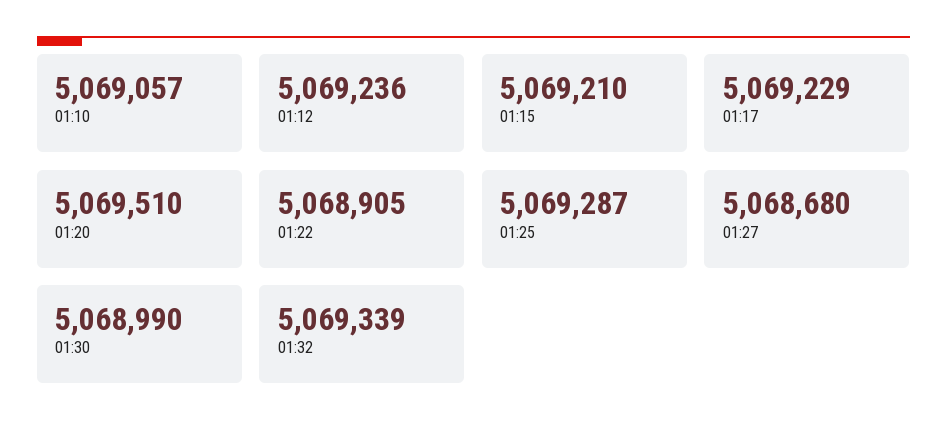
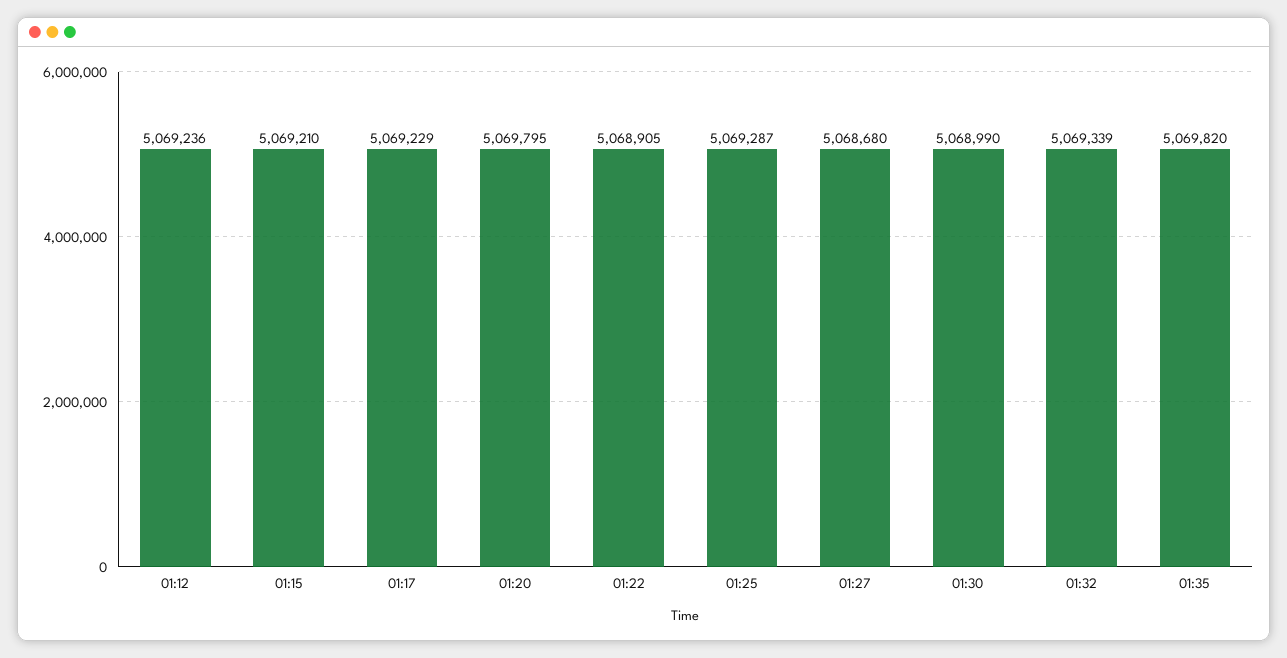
01:10: 5069057 -> none
01:20: 5069510 -> 5069795
01:35: none -> 5069820

